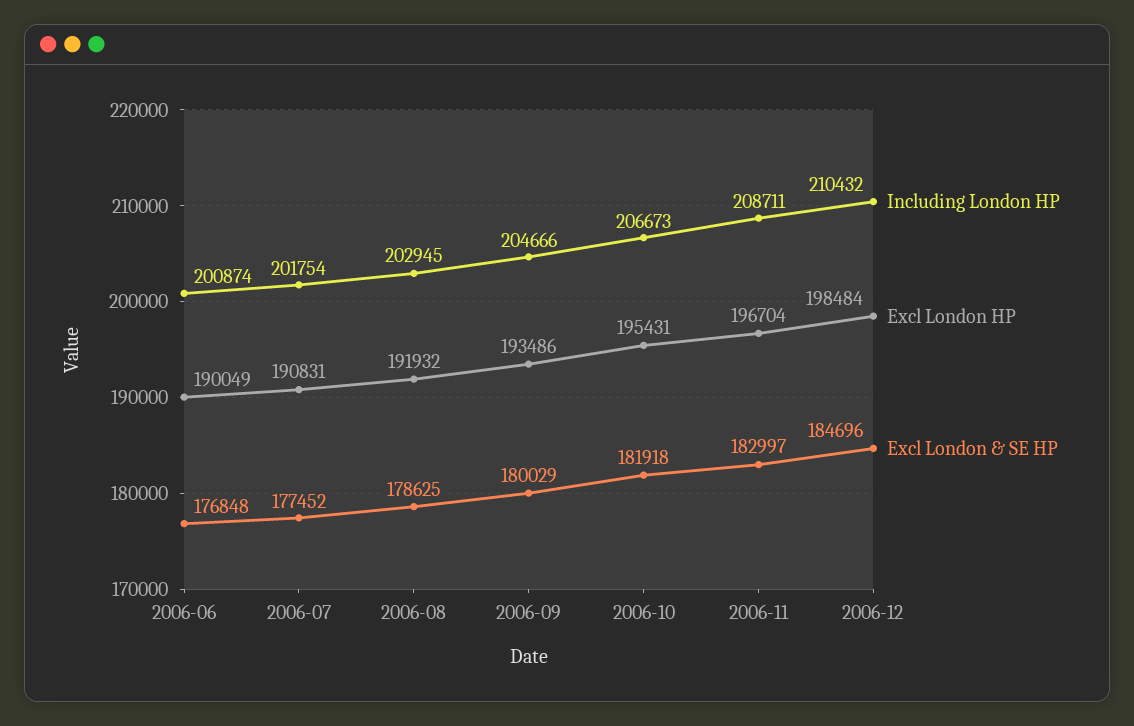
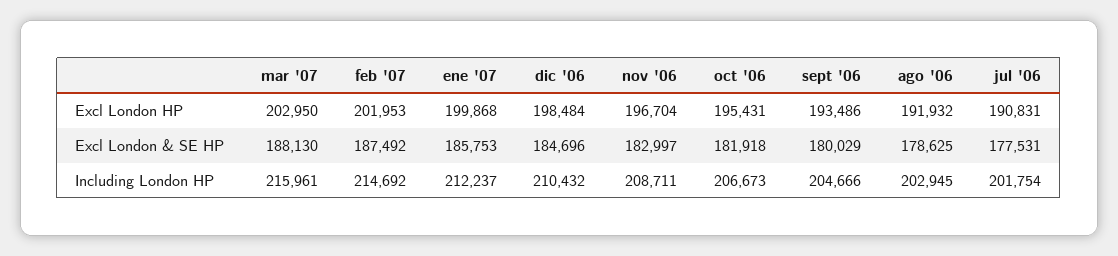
Including London HP, 2006-06: 200874 -> none
Excl London HP, 2006-06: 190049 -> none
Excl London & SE HP, 2006-06: 176848 -> none
Excl London & SE HP, 2006-07: 177452 -> 177531
Excl London HP, mar '07: none -> 202950
Excl London HP, feb '07: none -> 201953
Excl London HP, ene '07: none -> 199868
Excl London & SE HP, mar '07: none -> 188130
Excl London & SE HP, feb '07: none -> 187492
Excl London & SE HP, ene '07: none -> 185753
Including London HP, mar '07: none -> 215961
Including London HP, feb '07: none -> 214692
Including London HP, ene '07: none -> 212237

